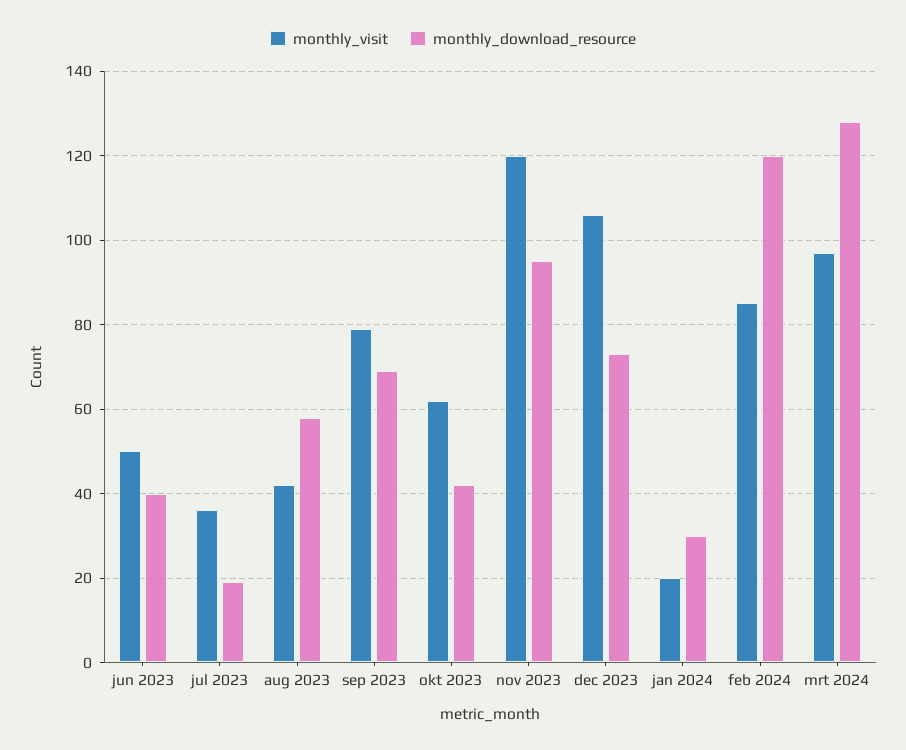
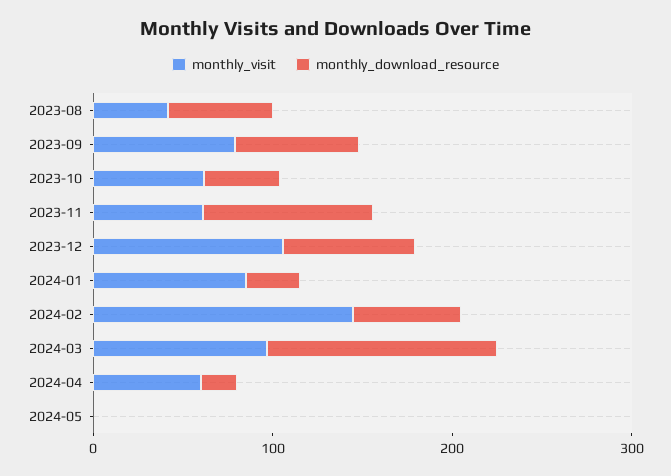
monthly_visit, jun 2023: 50 -> none
monthly_download_resource, jun 2023: 40 -> none
monthly_visit, jul 2023: 35 -> none
monthly_download_resource, jul 2023: 20 -> none
monthly_visit, nov 2023: 120 -> 60
monthly_visit, jan 2024: 20 -> 80
monthly_visit, feb 2024: 85 -> 140
monthly_download_resource, feb 2024: 120 -> 60
monthly_visit, 2024-04: none -> 60
monthly_download_resource, 2024-04: none -> 20
monthly_visit, 2024-05: none -> 0
monthly_download_resource, 2024-05: none -> 0

